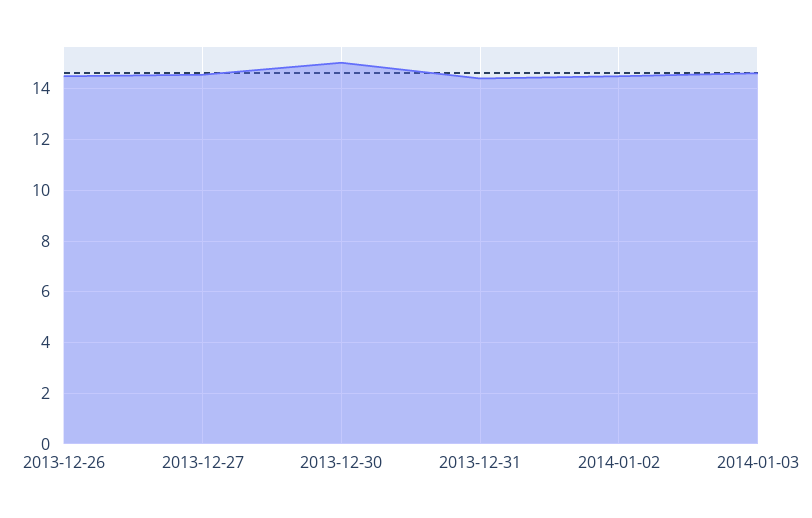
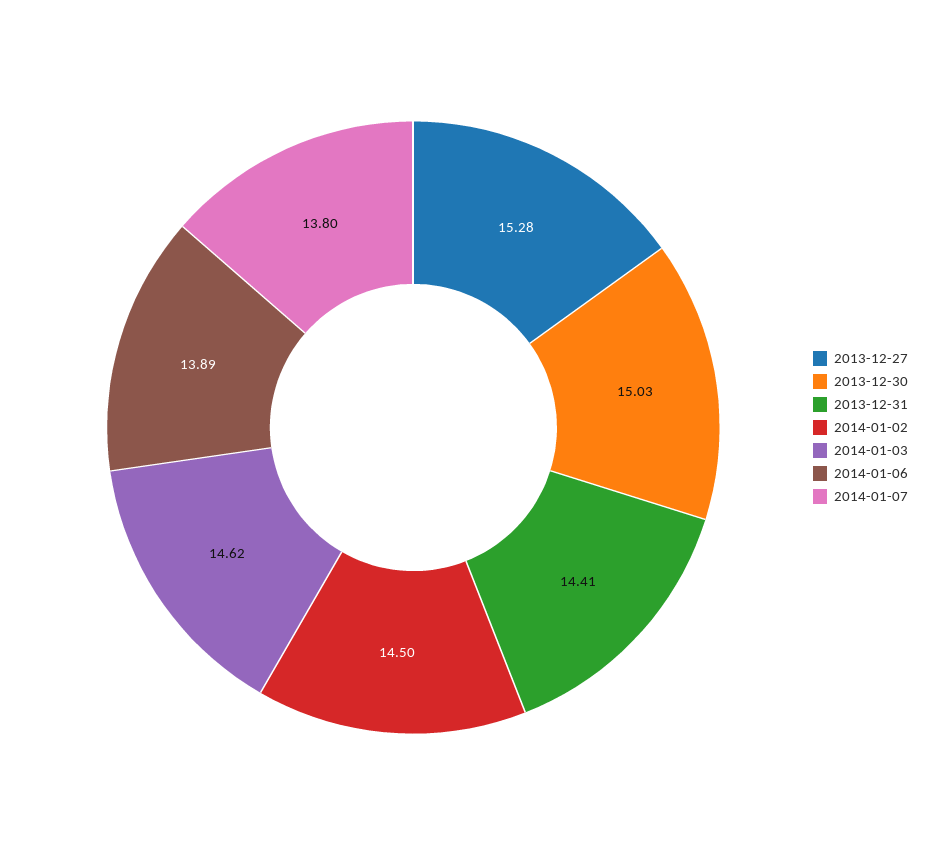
2013-12-26: 14.5 -> none
2013-12-27: 14.5 -> 15.28
2014-01-06: none -> 13.89
2014-01-07: none -> 13.8

